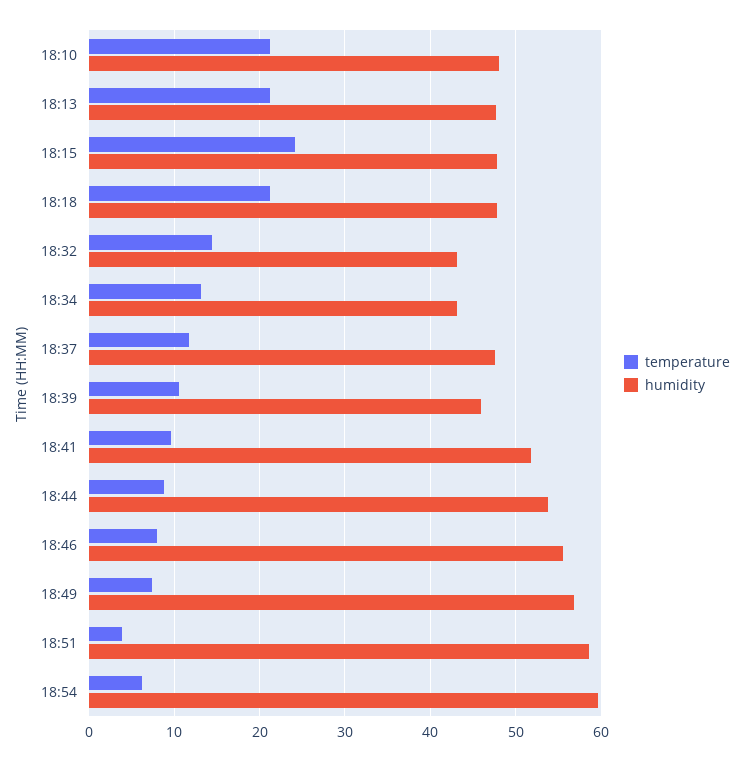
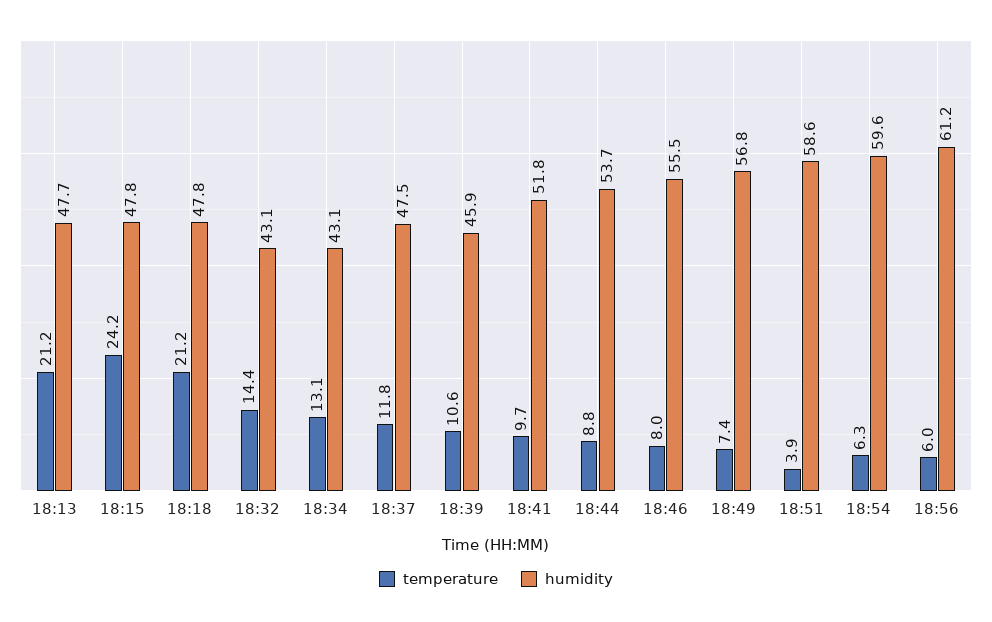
temperature, 18:10: 21 -> none
humidity, 18:10: 48 -> none
temperature, 18:56: none -> 6
humidity, 18:56: none -> 61.2

